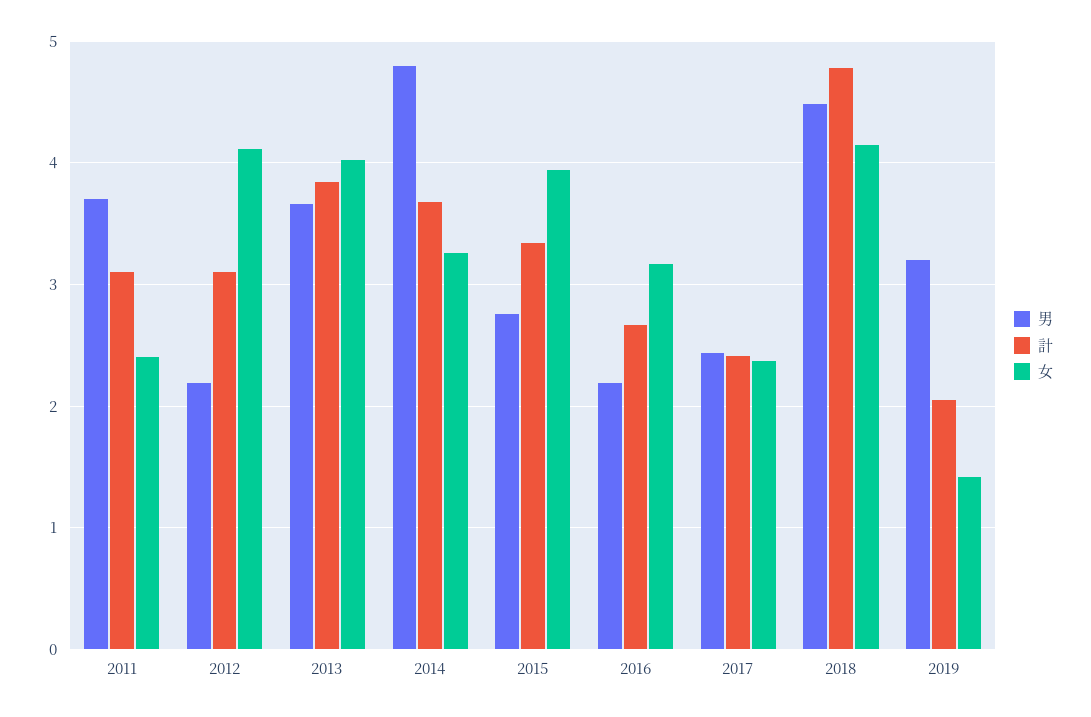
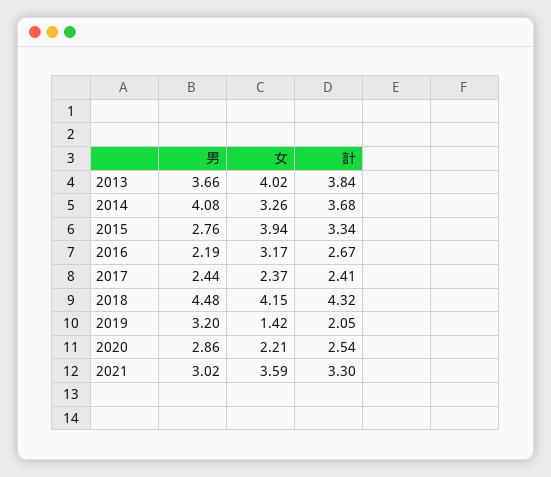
男, 2011: 3.7 -> none
計, 2011: 3.1 -> none
女, 2011: 2.4 -> none
男, 2012: 2.2 -> none
計, 2012: 3.1 -> none
女, 2012: 4.1 -> none
男, 2014: 4.8 -> 4.08
計, 2018: 4.8 -> 4.32
男, 2020: none -> 2.86
女, 2020: none -> 2.21
計, 2020: none -> 2.54
男, 2021: none -> 3.02
女, 2021: none -> 3.59
計, 2021: none -> 3.3

